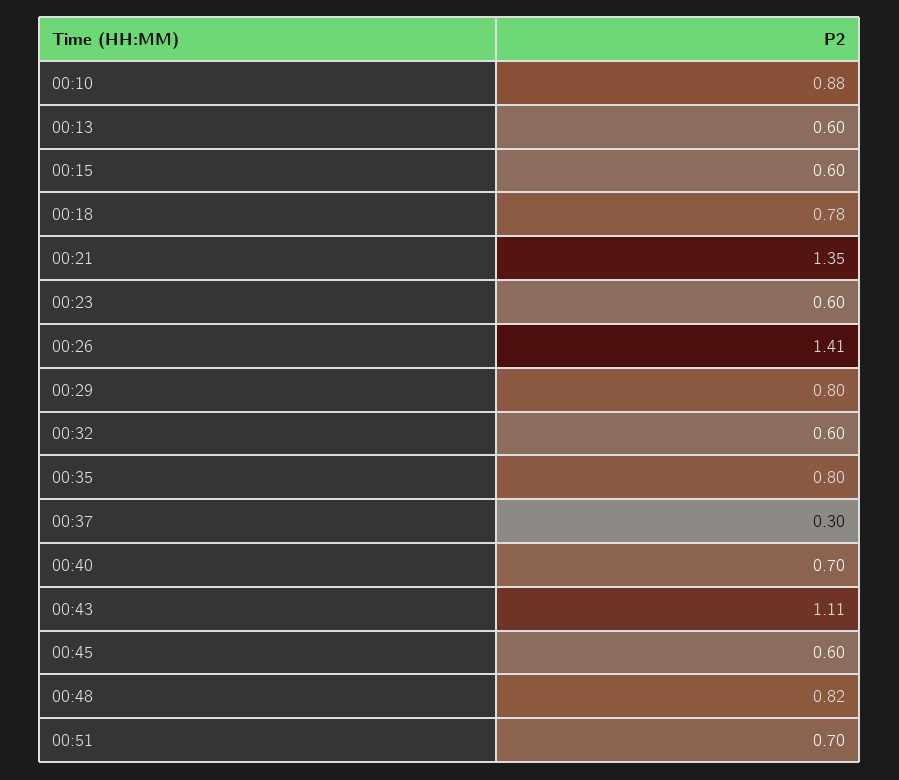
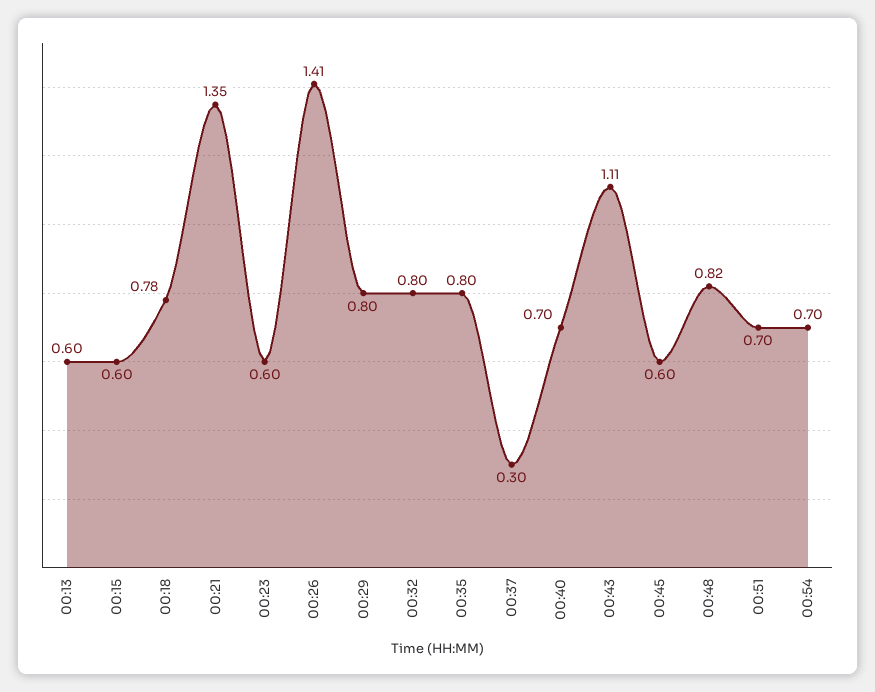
00:10: 0.88 -> none
00:32: 0.6 -> 0.8
00:54: none -> 0.7

